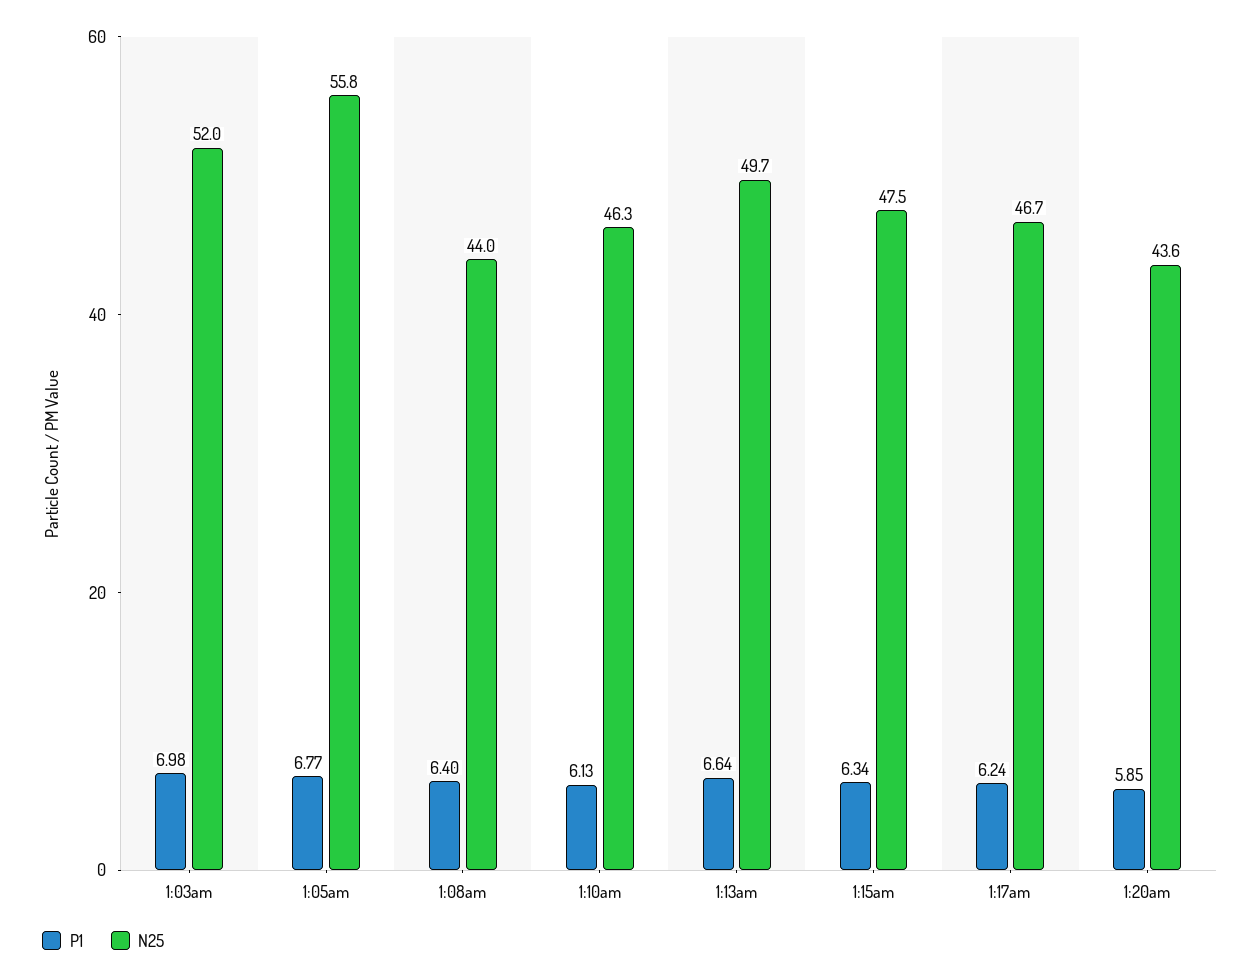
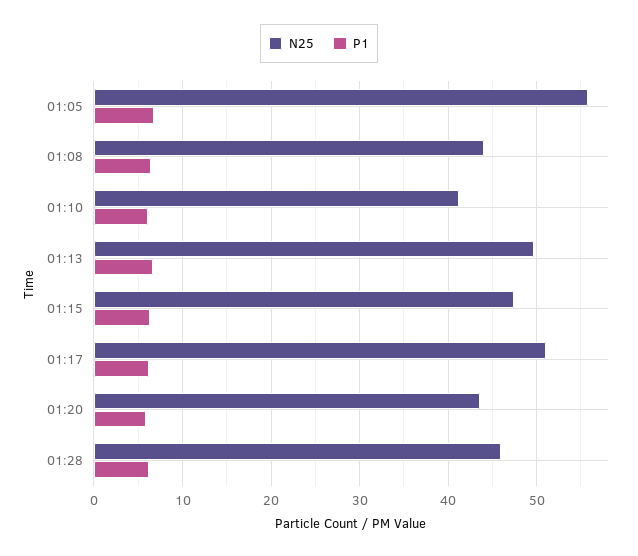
P1, 1:03am: 6.98 -> none
N25, 1:03am: 52 -> none
N25, 1:10am: 46.3 -> 41
N25, 1:17am: 46.7 -> 51
N25, 01:28: none -> 46
P1, 01:28: none -> 6

